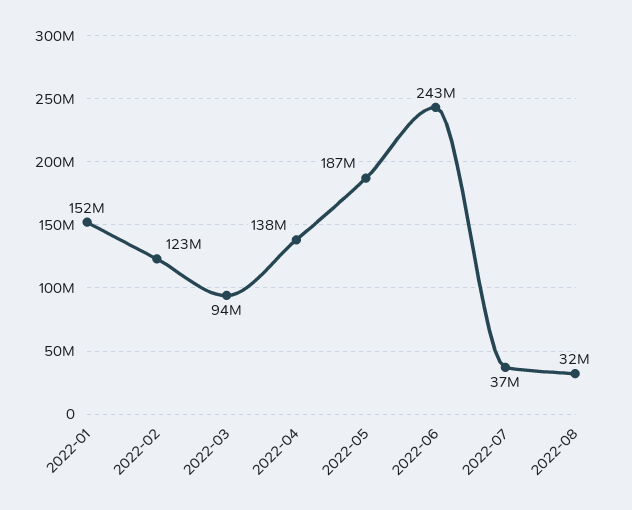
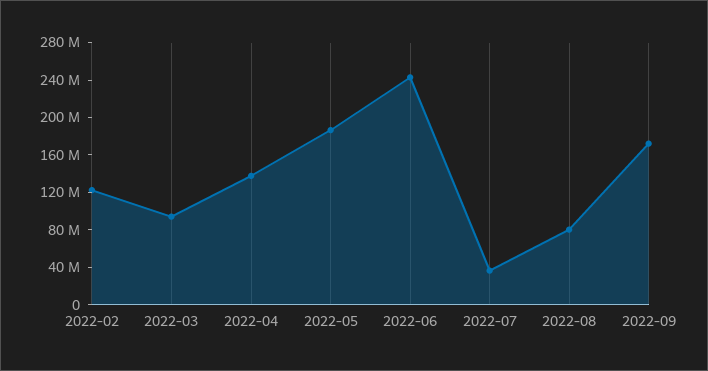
2022-01: 152000000 -> none
2022-08: 32000000 -> 80000000
2022-09: none -> 170000000

